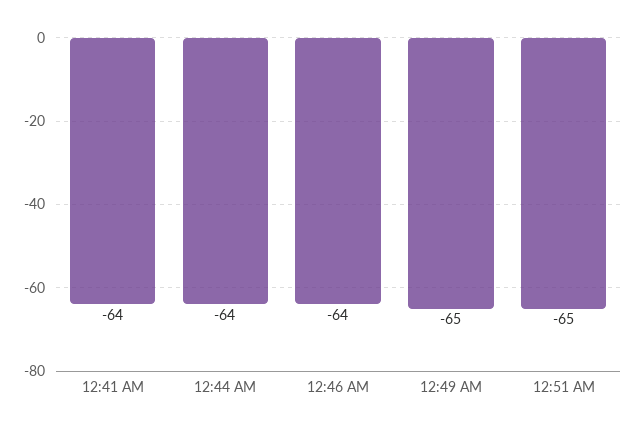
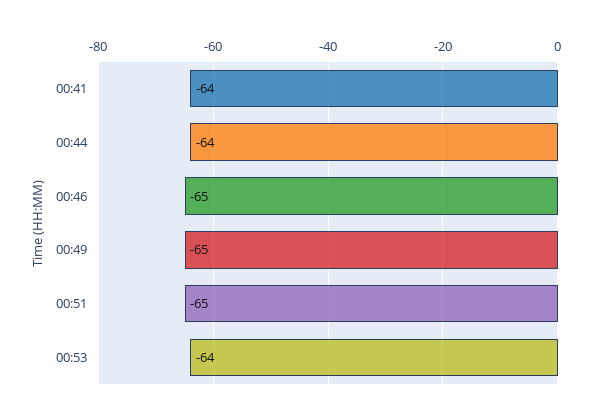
12:46 AM: -64 -> -65
00:53: none -> -64

